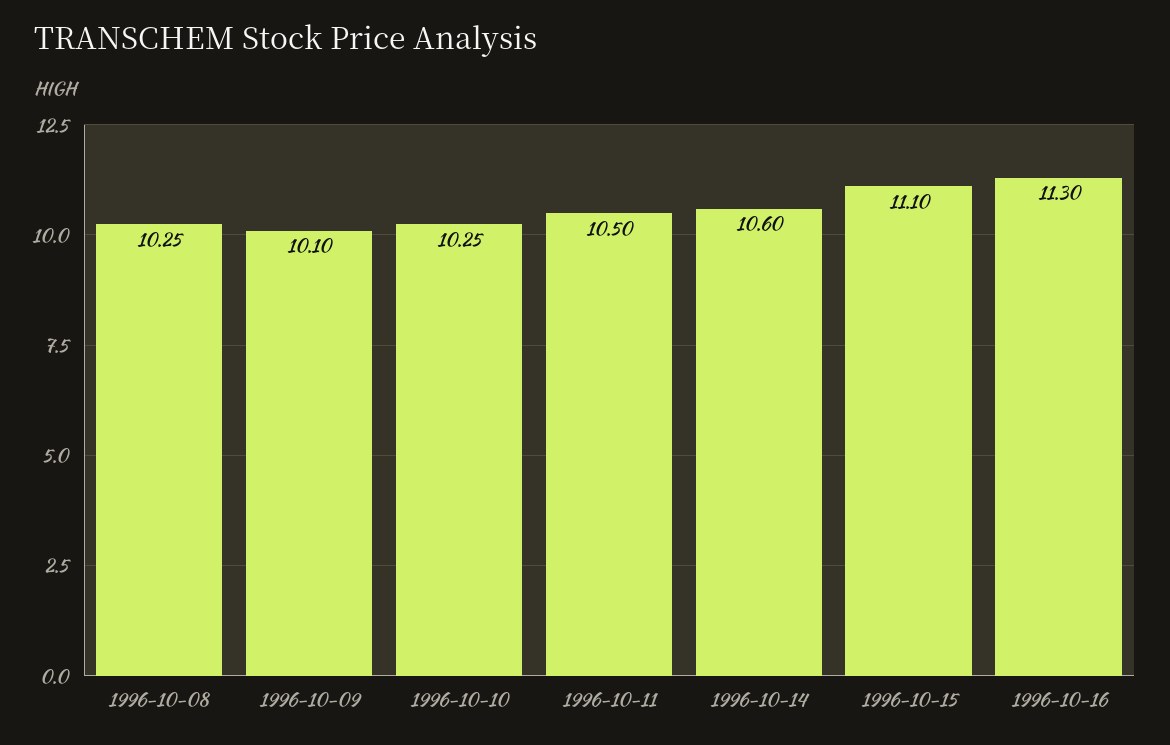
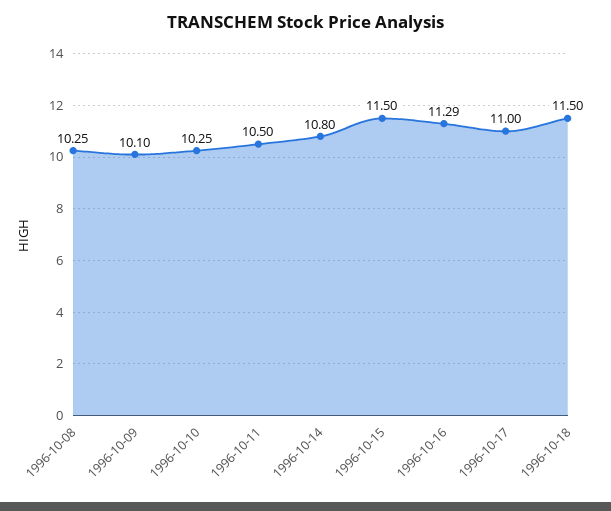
1996-10-14: 10.6 -> 10.8
1996-10-15: 11.1 -> 11.5
1996-10-16: 11.3 -> 11.29
1996-10-17: none -> 11
1996-10-18: none -> 11.5

